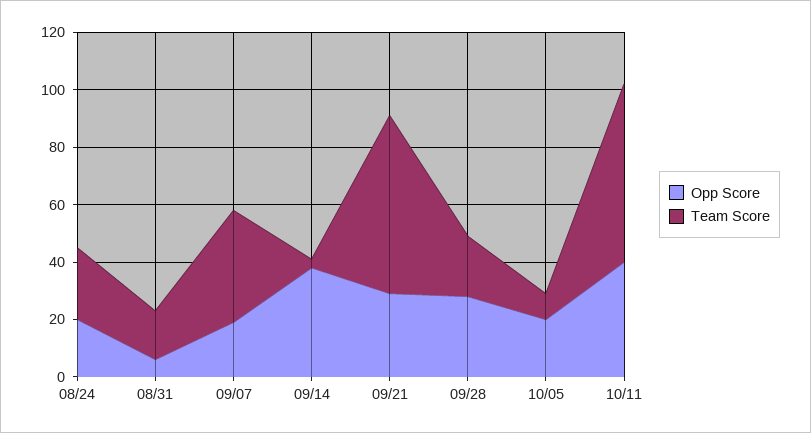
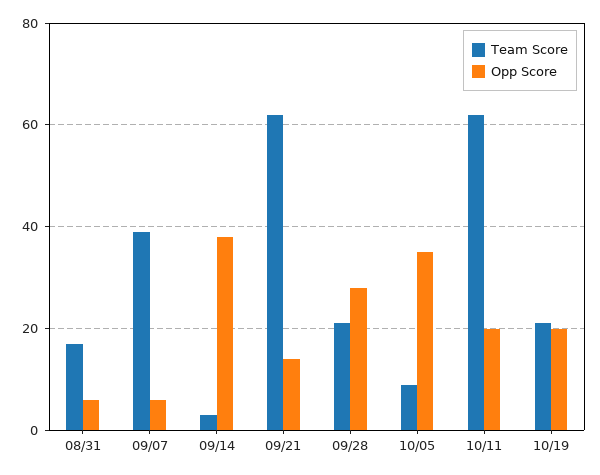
Opp Score, 08/24: 20 -> none
Team Score, 08/24: 25 -> none
Opp Score, 09/07: 20 -> 5
Opp Score, 09/21: 30 -> 15
Opp Score, 10/05: 20 -> 35
Opp Score, 10/11: 40 -> 20
Team Score, 10/19: none -> 20
Opp Score, 10/19: none -> 20

